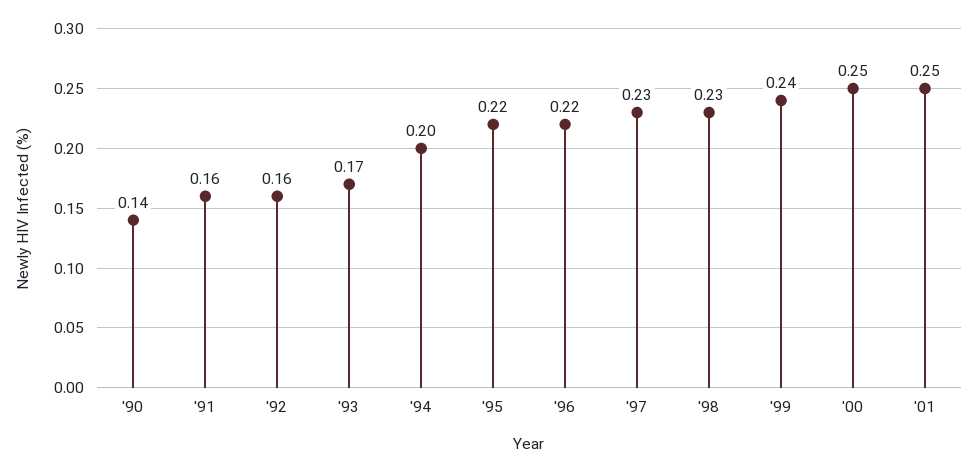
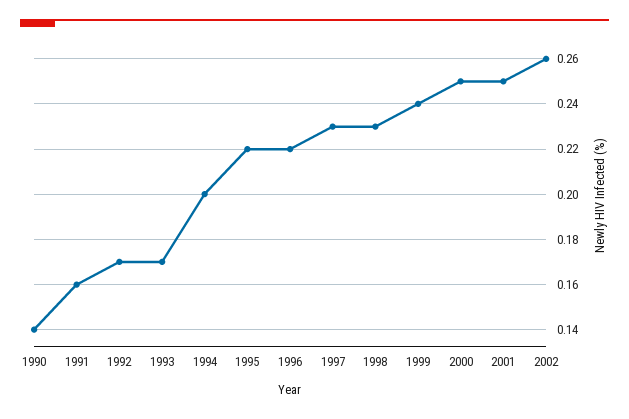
'92: 0.16 -> 0.17
2002: none -> 0.26

